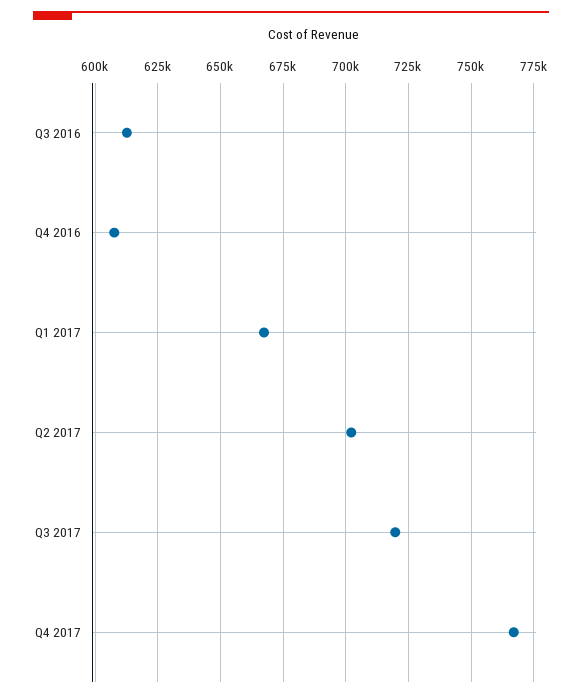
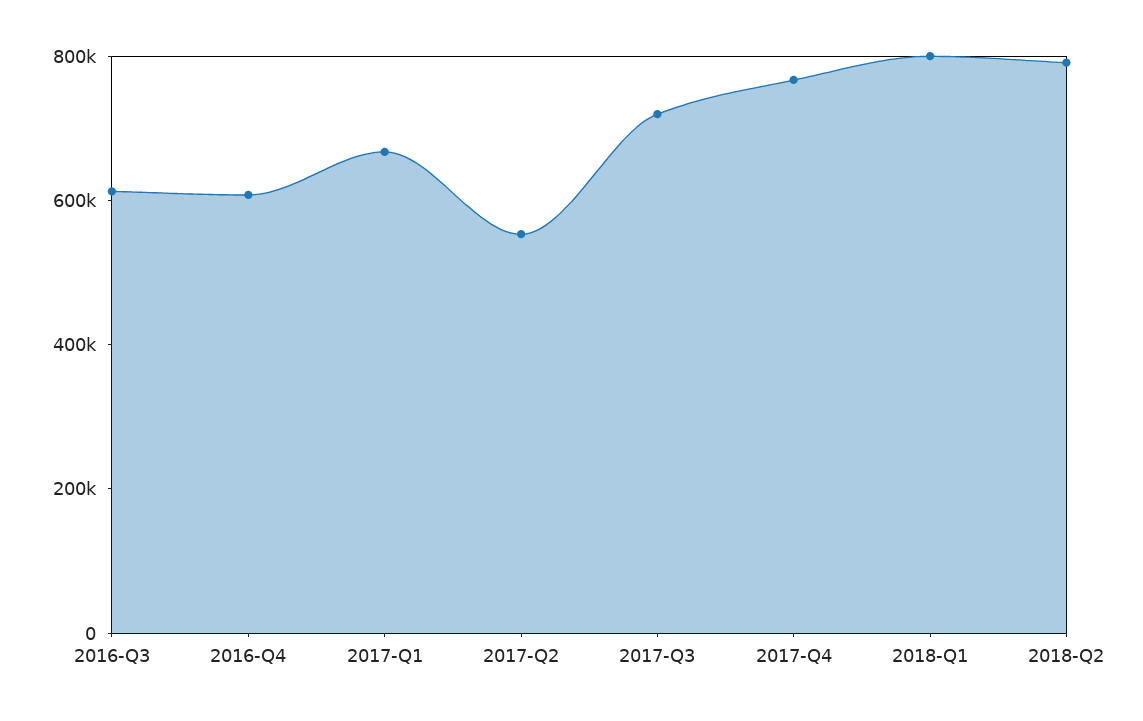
Q2 2017: 702500 -> 550000
2018-Q1: none -> 800000
2018-Q2: none -> 800000

